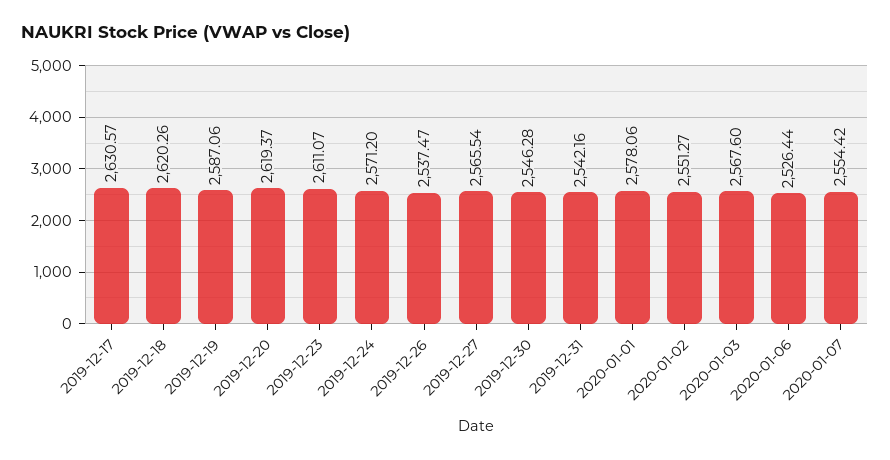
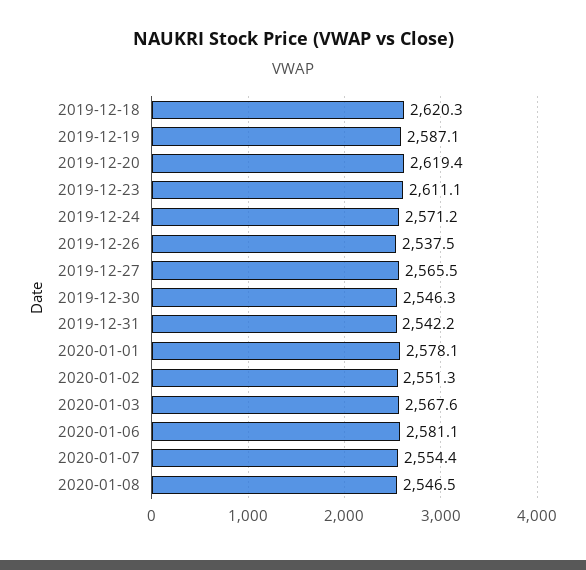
2019-12-17: 2630.57 -> none
2020-01-06: 2526.44 -> 2581.1
2020-01-08: none -> 2546.5

